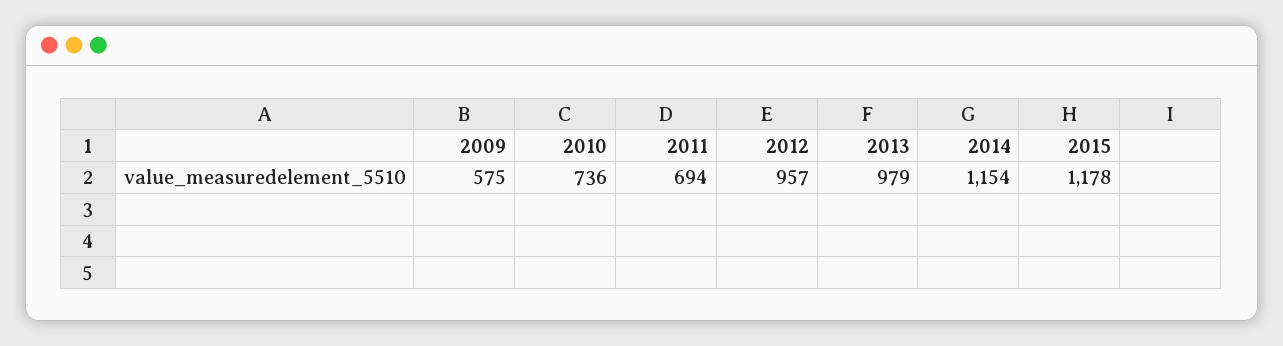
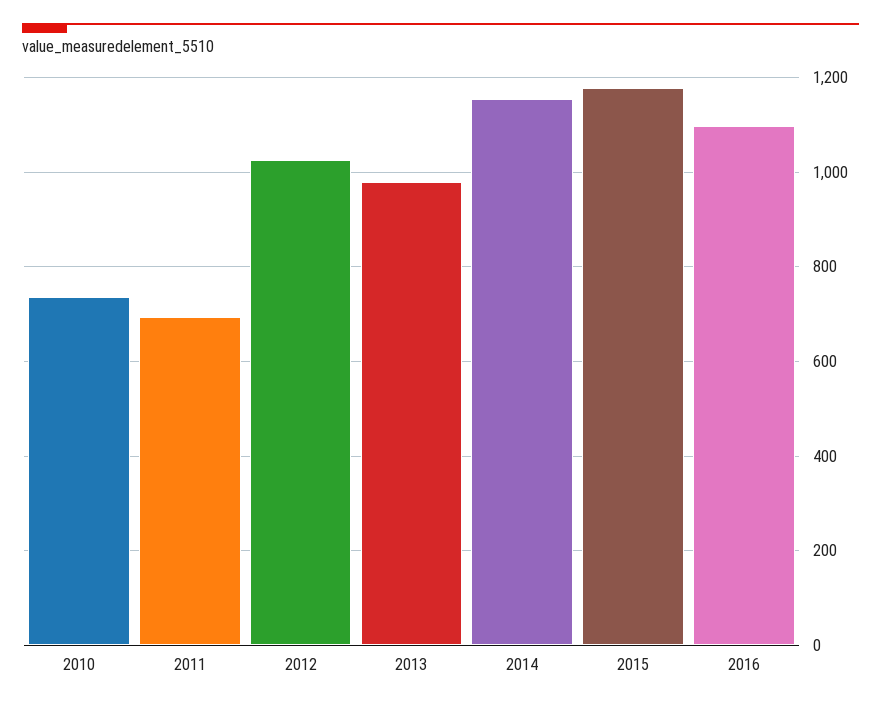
2009: 575 -> none
2012: 957 -> 1020
2016: none -> 1100

